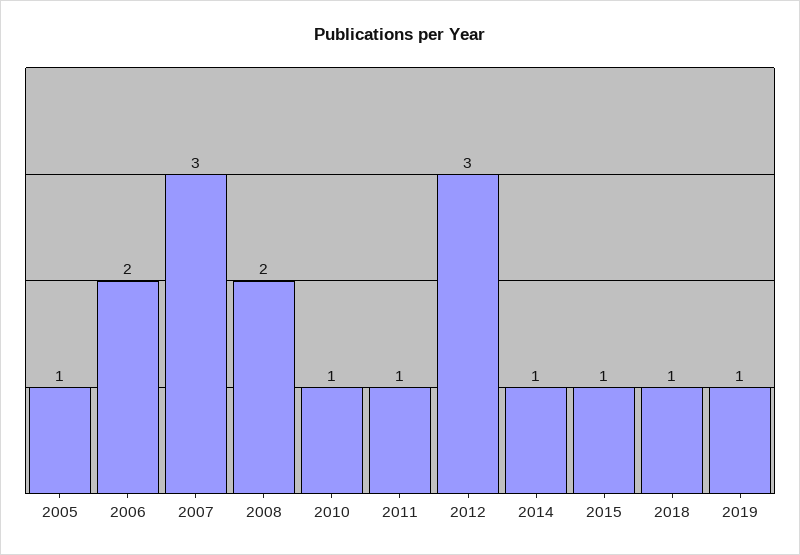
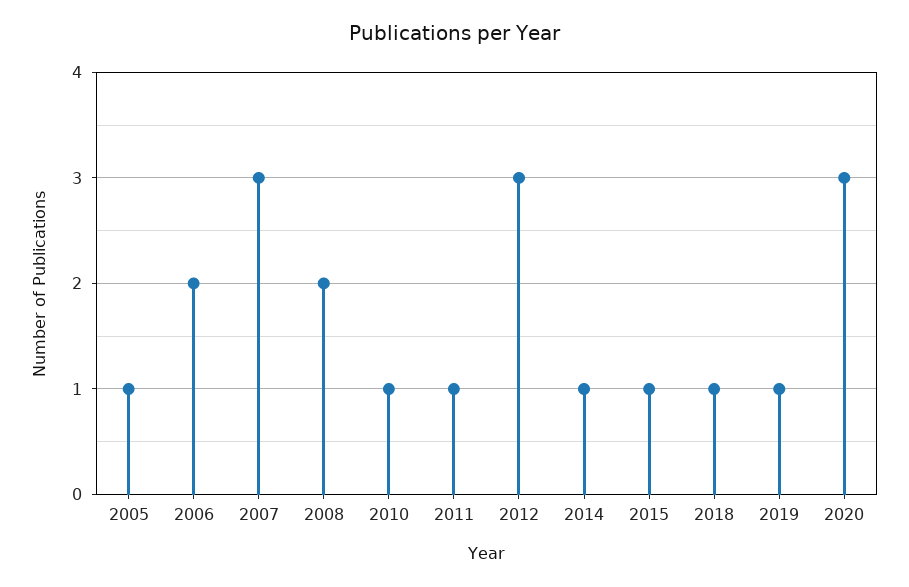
2020: none -> 3

